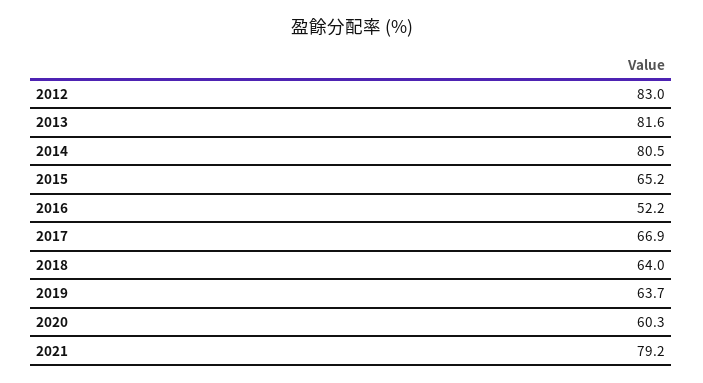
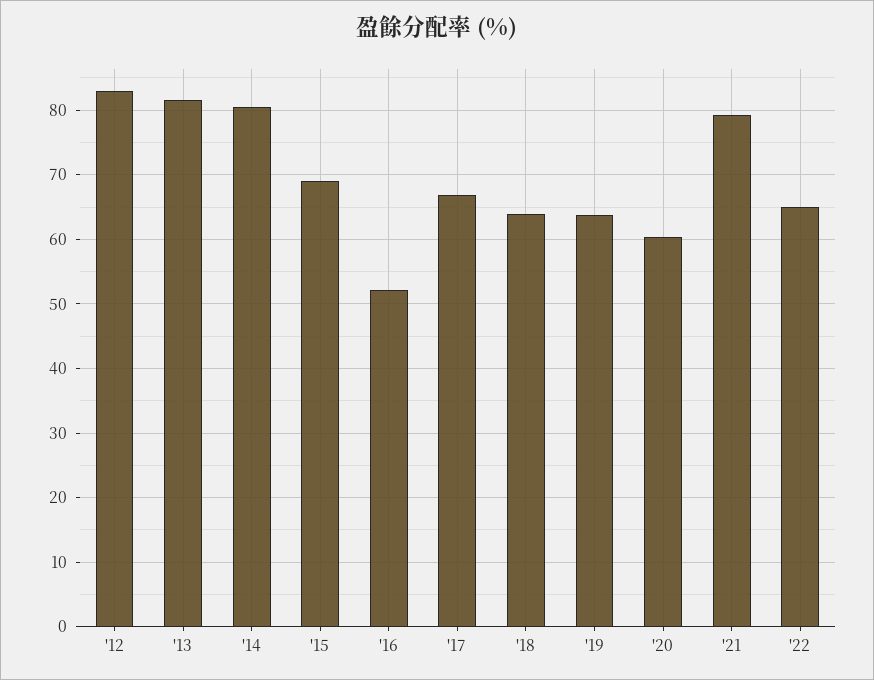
2015: 65.2 -> 69
'22: none -> 65

